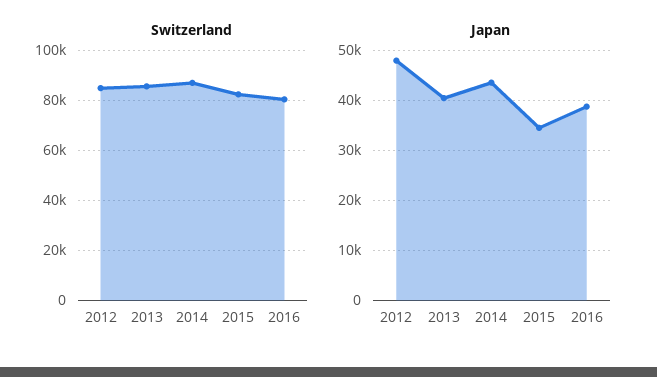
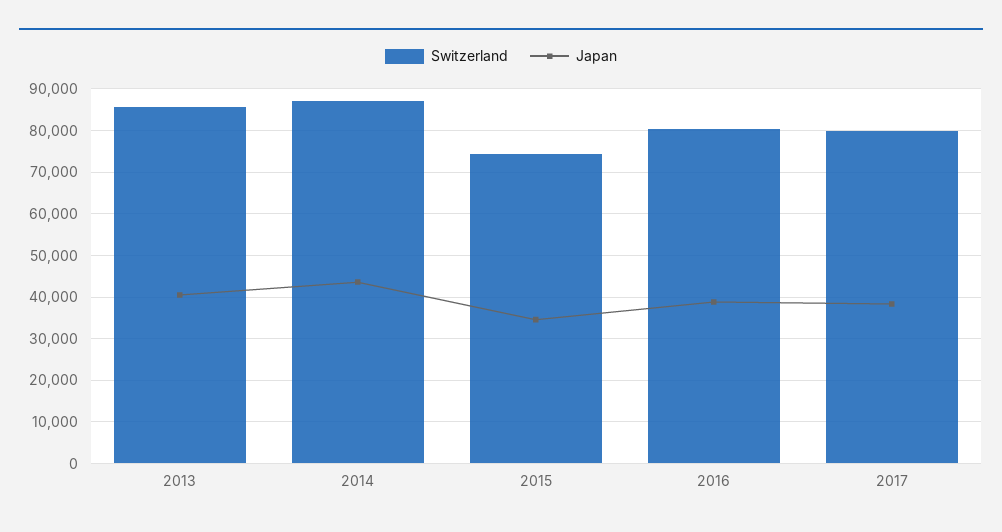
Switzerland, 2012: 85000 -> none
Switzerland, 2015: 82500 -> 74000
Japan, 2012: 48000 -> none
Switzerland, 2017: none -> 80000
Japan, 2017: none -> 38000

